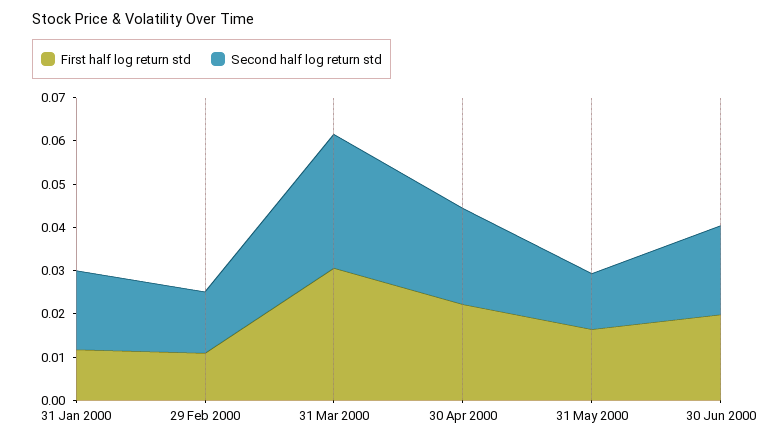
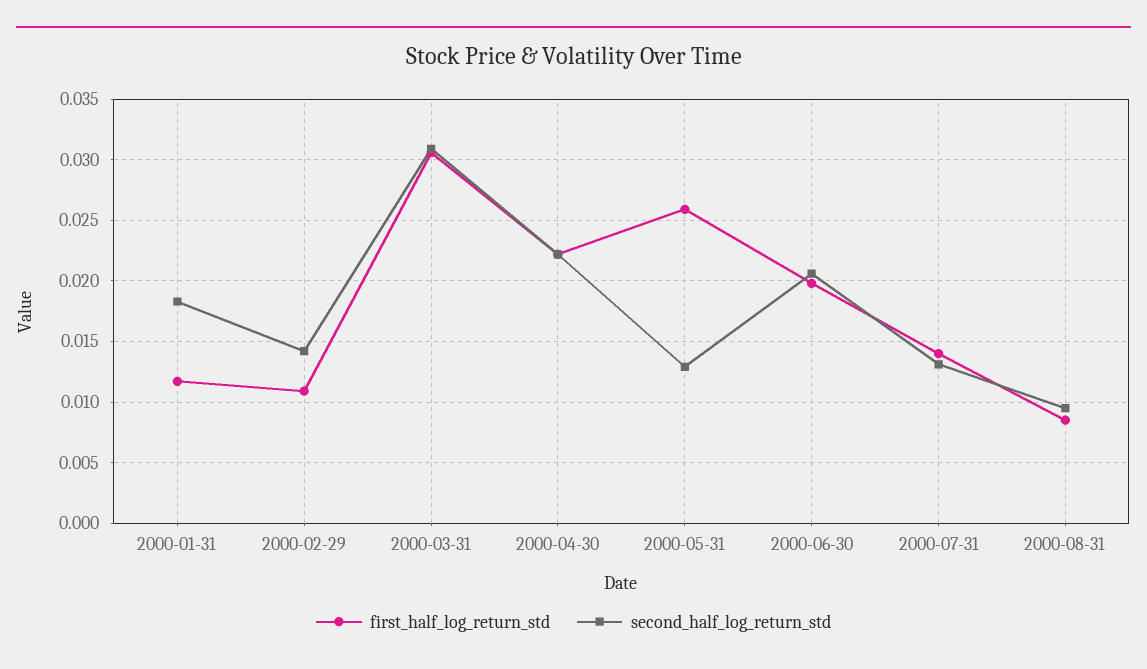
First half log return std, 31 May 2000: 0.016 -> 0.026
First half log return std, 2000-07-31: none -> 0.014
Second half log return std, 2000-07-31: none -> 0.013
First half log return std, 2000-08-31: none -> 0.0085
Second half log return std, 2000-08-31: none -> 0.0095

